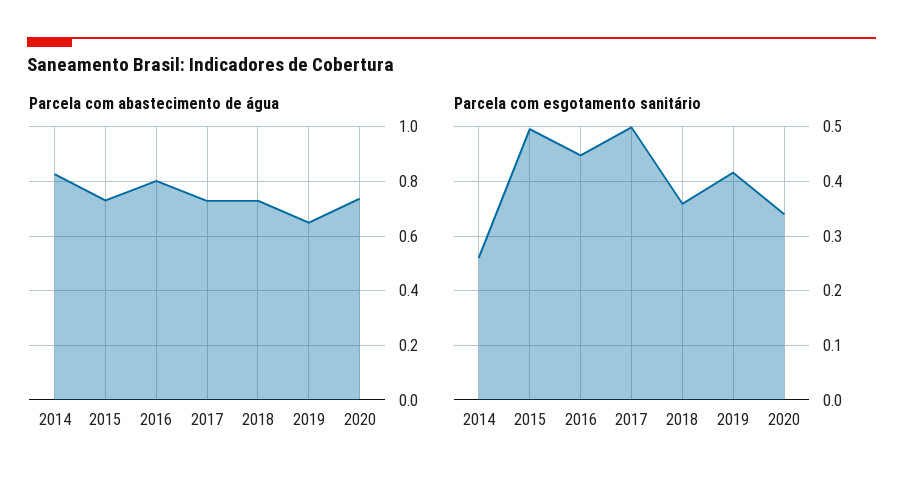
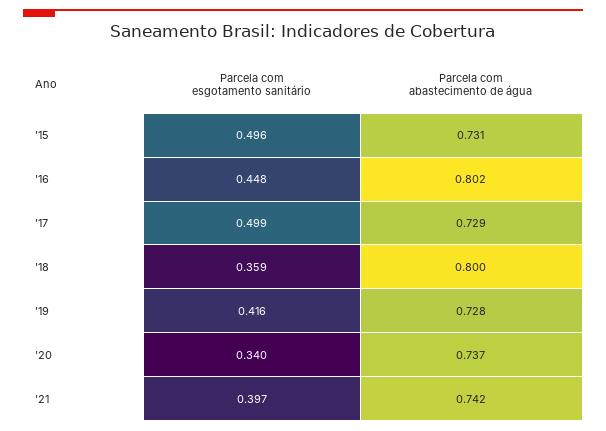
Parcela com abastecimento de água, 2014: 0.825 -> none
Parcela com abastecimento de água, 2018: 0.725 -> 0.8
Parcela com abastecimento de água, 2019: 0.65 -> 0.728
Parcela com esgotamento sanitário, 2014: 0.26 -> none
Parcela com esgotamento sanitário, '21: none -> 0.397
Parcela com abastecimento de água, '21: none -> 0.742

